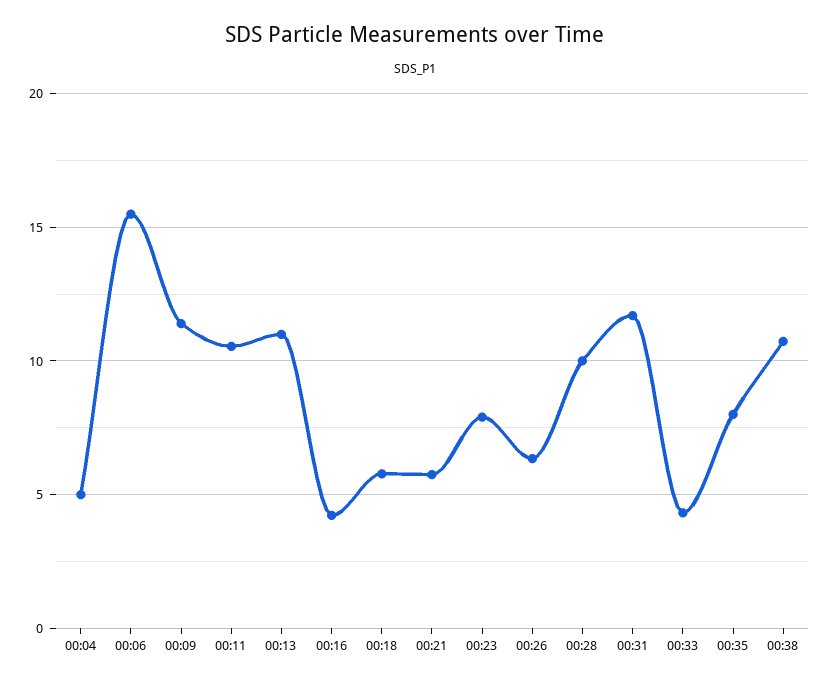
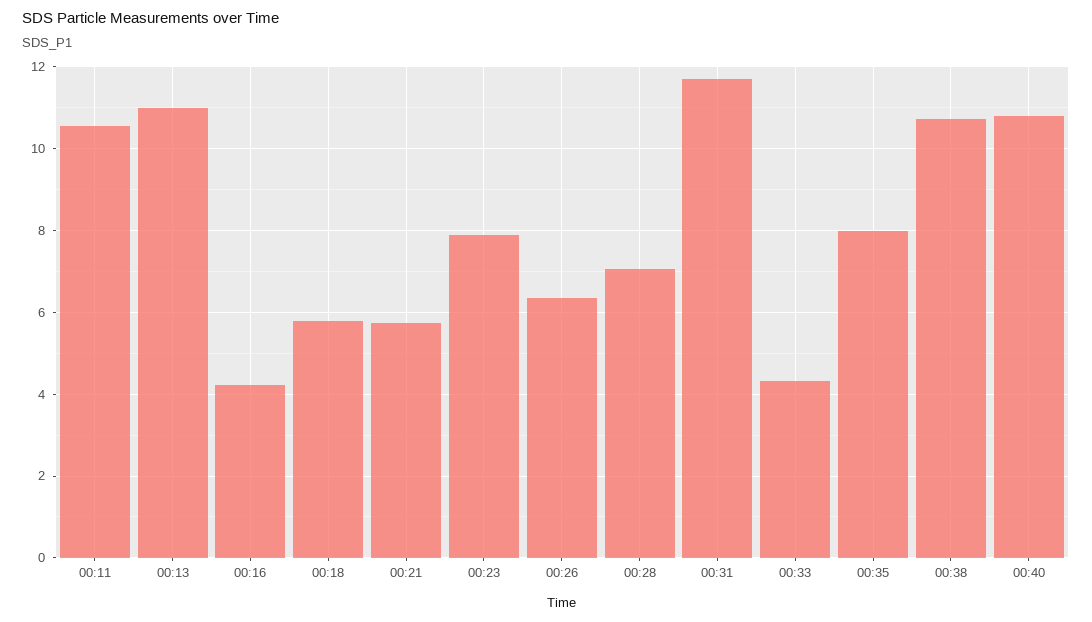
00:04: 5 -> none
00:06: 15.5 -> none
00:09: 11.5 -> none
00:28: 10 -> 7
00:40: none -> 10.8

